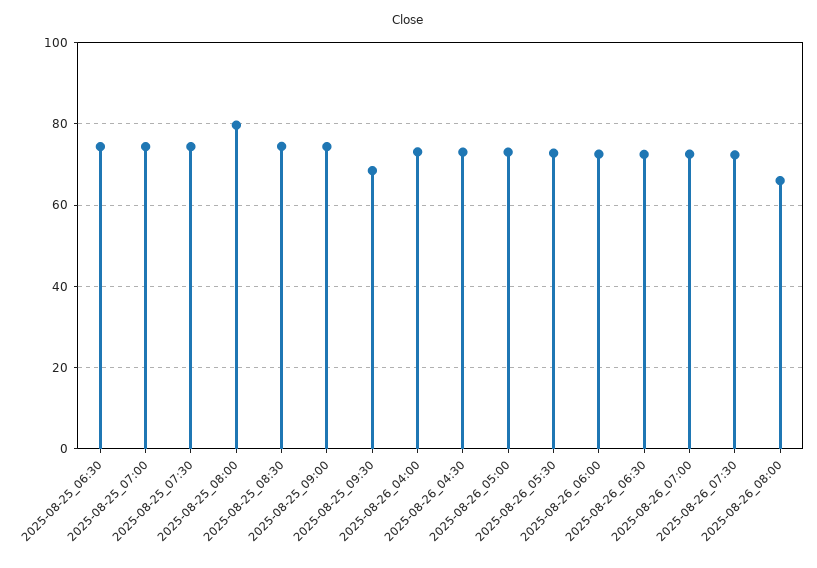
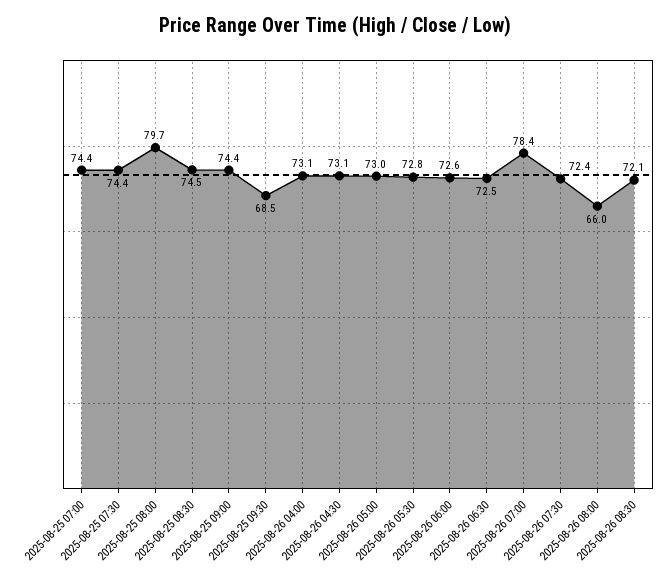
2025-08-25_06:30: 74 -> none
2025-08-26_07:00: 72 -> 78.4
2025-08-26 08:30: none -> 72.1

